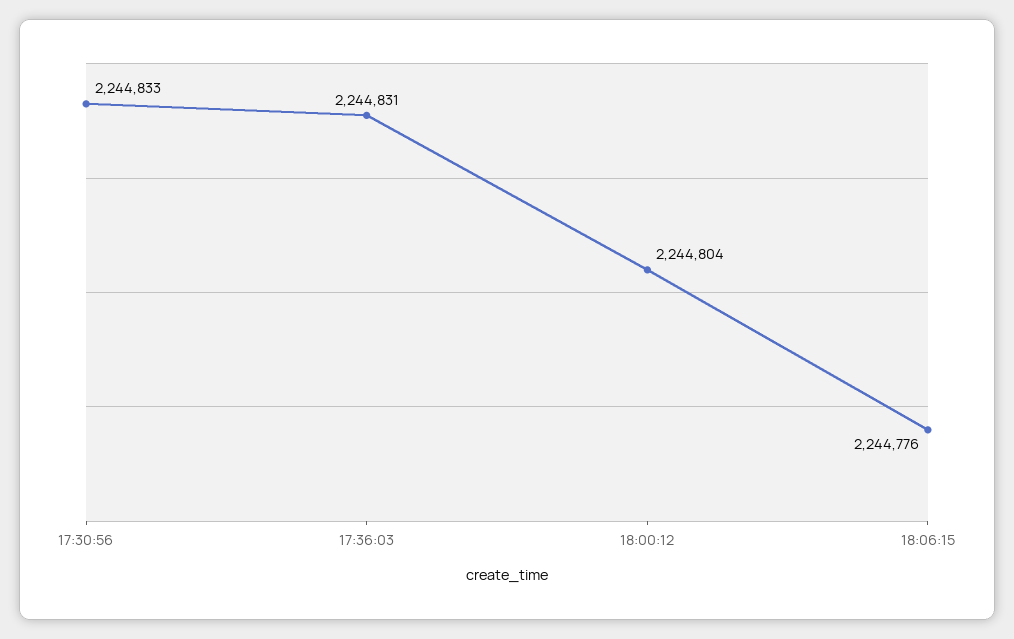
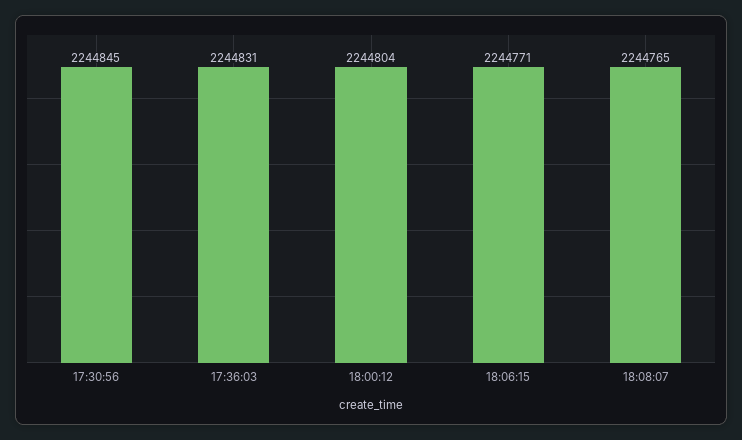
17:30:56: 2244833 -> 2244845
18:06:15: 2244776 -> 2244771
18:08:07: none -> 2244765

